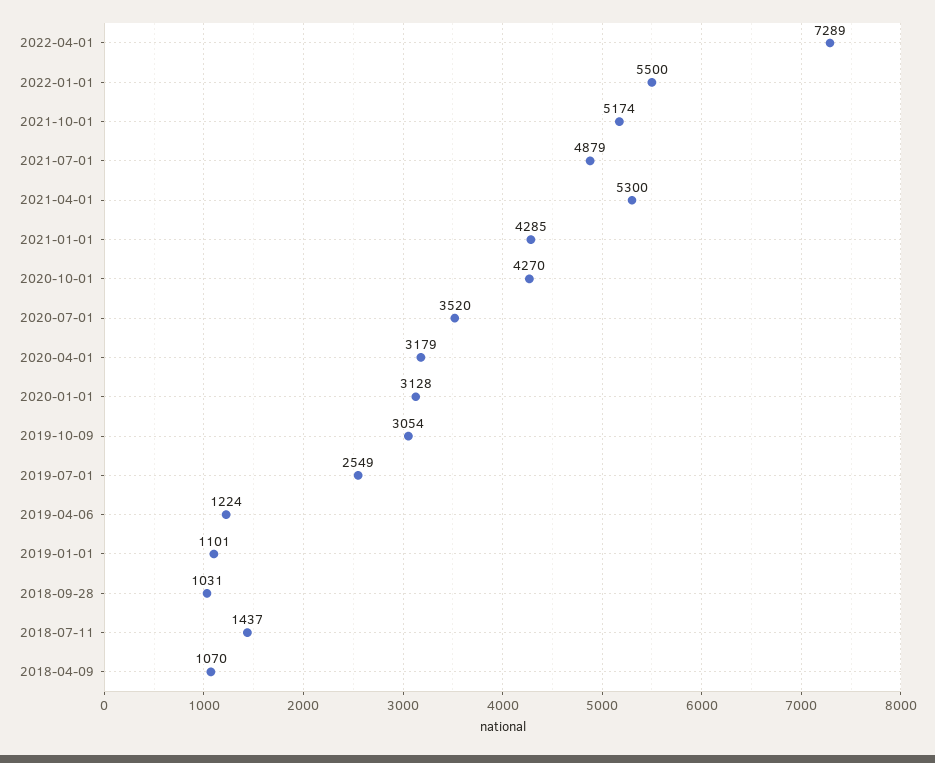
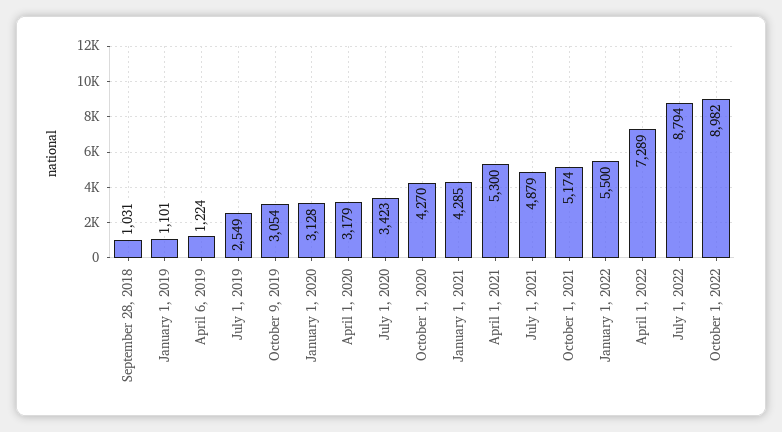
2020-07-01: 3520 -> 3423
2018-07-11: 1437 -> none
2018-04-09: 1070 -> none
July 1, 2022: none -> 8794
October 1, 2022: none -> 8982

